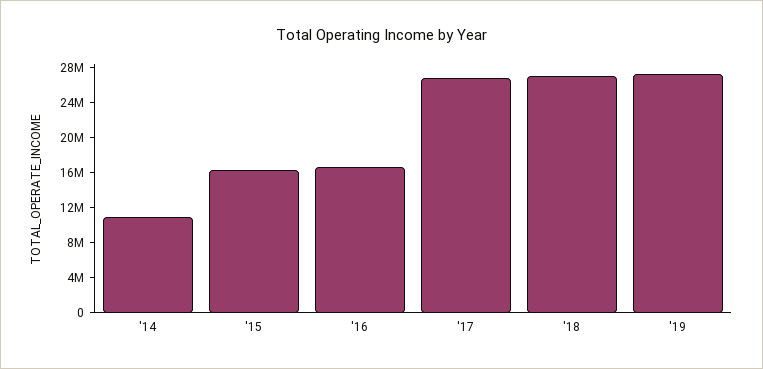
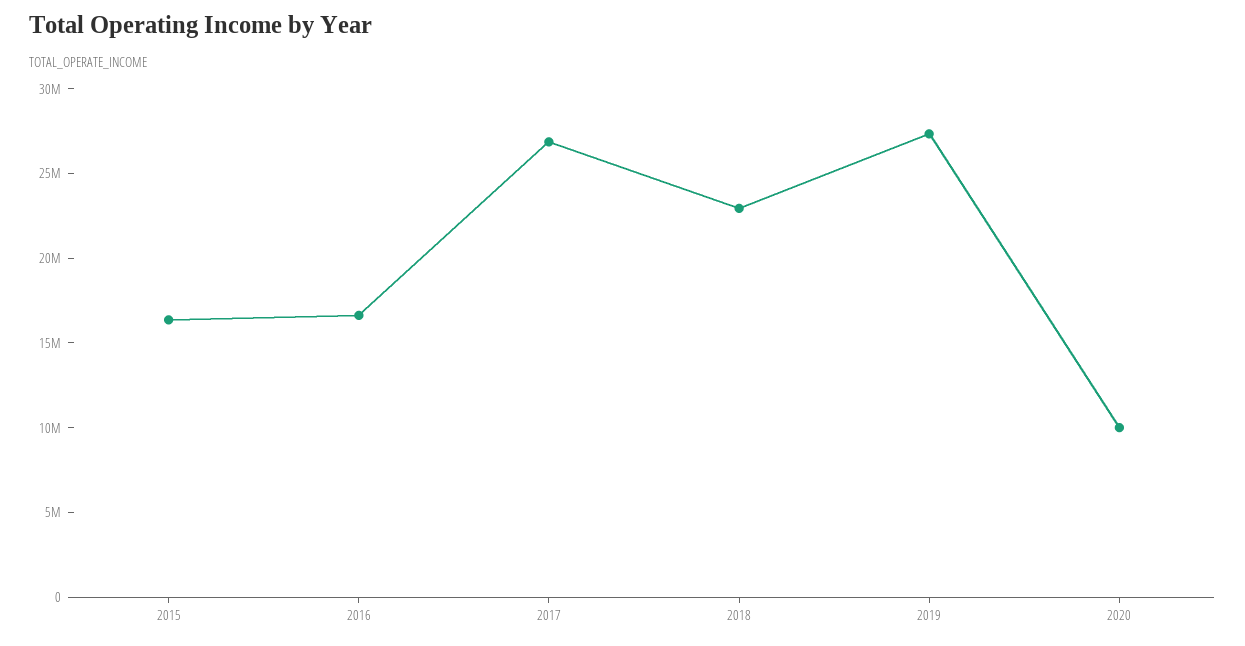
'14: 11000000 -> none
'18: 27000000 -> 23000000
2020: none -> 10000000

